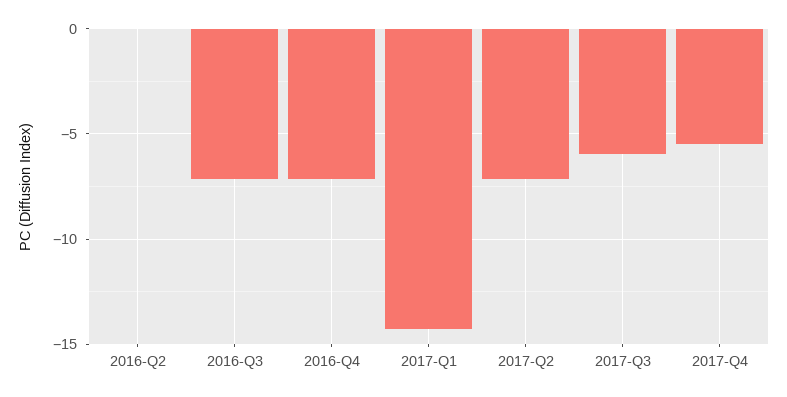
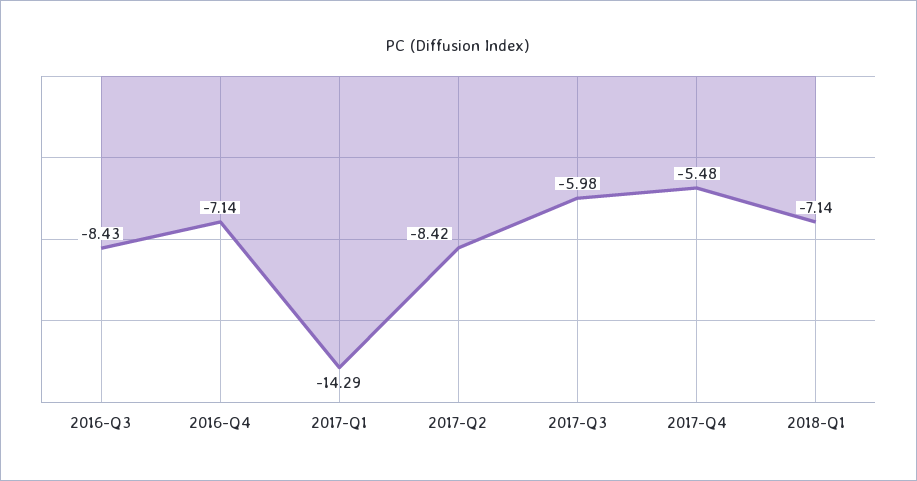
2016-Q2: 0 -> none
2016-Q3: -7 -> -8.43
2017-Q2: -7 -> -8.42
2018-Q1: none -> -7.14

